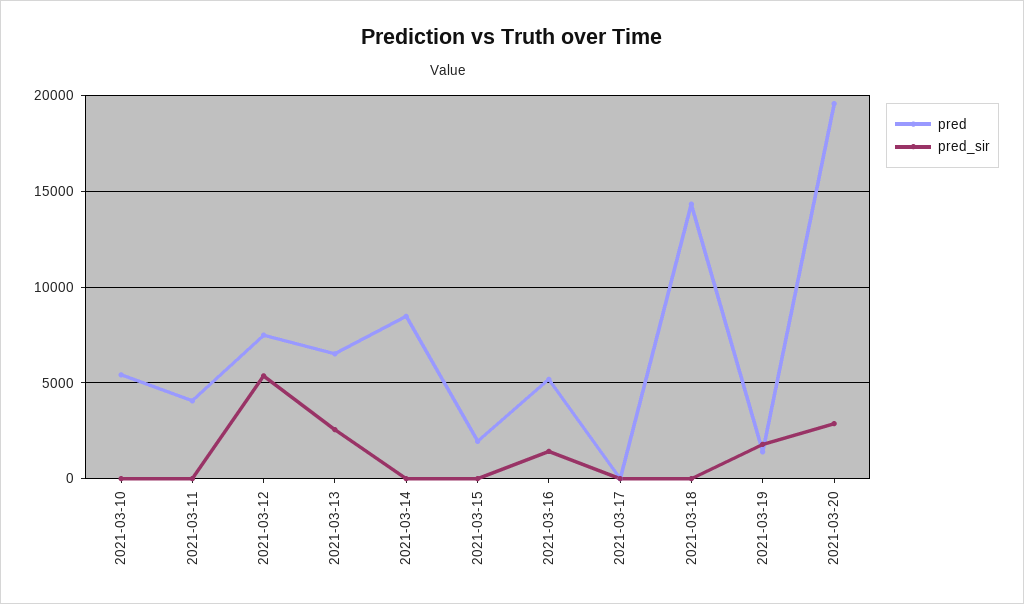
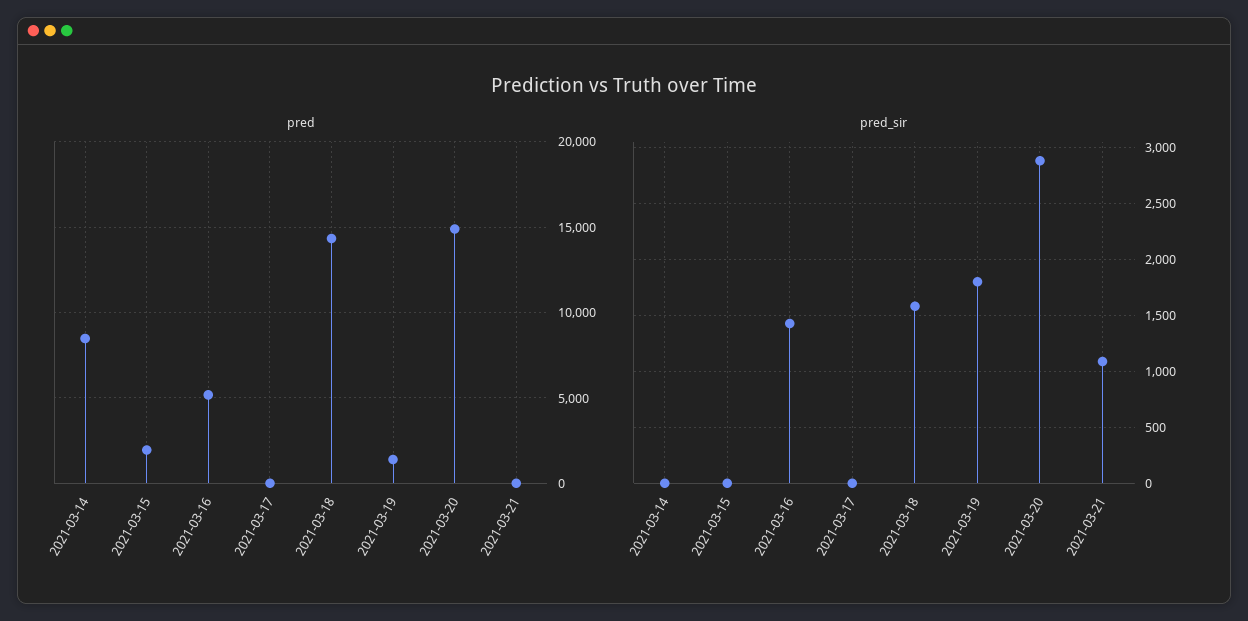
pred, 2021-03-10: 5500 -> none
pred_sir, 2021-03-10: 0 -> none
pred, 2021-03-11: 4000 -> none
pred_sir, 2021-03-11: 0 -> none
pred, 2021-03-12: 7500 -> none
pred_sir, 2021-03-12: 5500 -> none
pred, 2021-03-13: 6500 -> none
pred_sir, 2021-03-13: 2500 -> none
pred_sir, 2021-03-18: 0 -> 1600
pred, 2021-03-20: 19500 -> 15000
pred, 2021-03-21: none -> 0
pred_sir, 2021-03-21: none -> 1100

